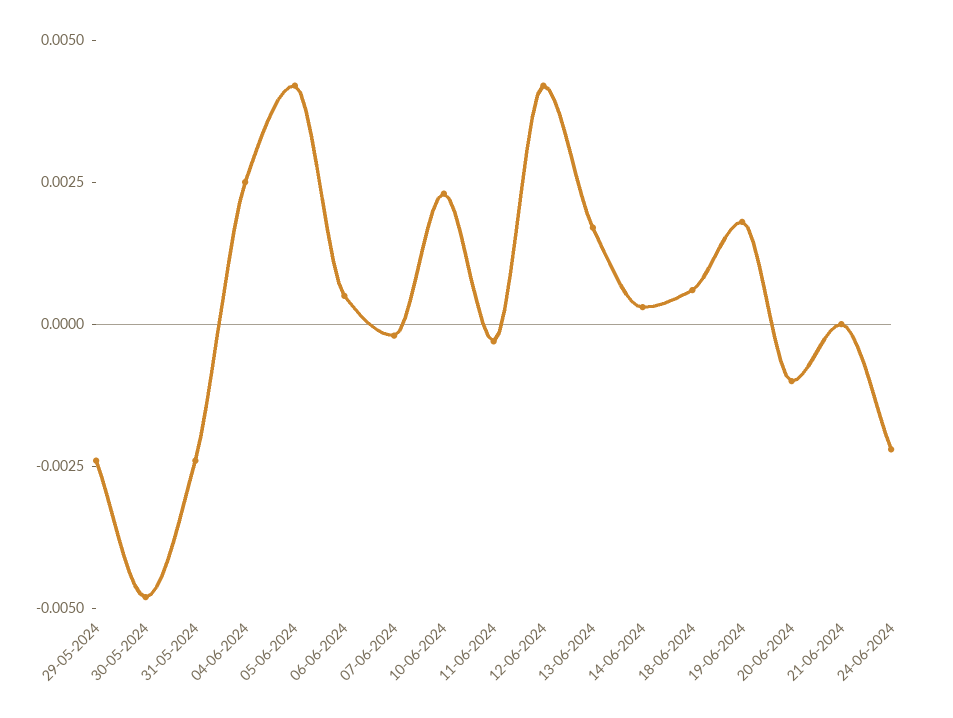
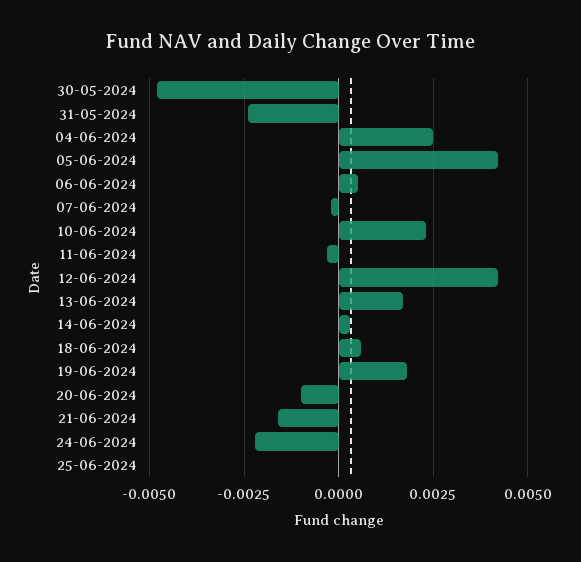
29-05-2024: -0.0025 -> none
21-06-2024: 0 -> -0.0015
25-06-2024: none -> 0

